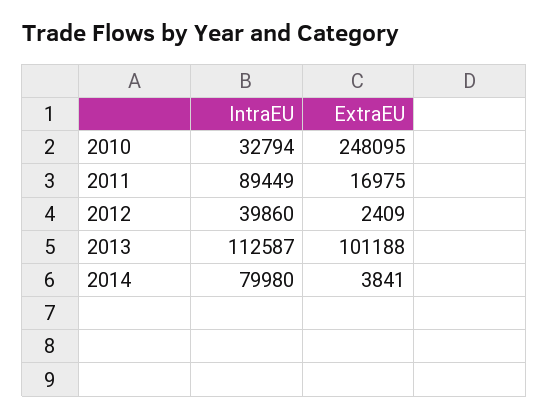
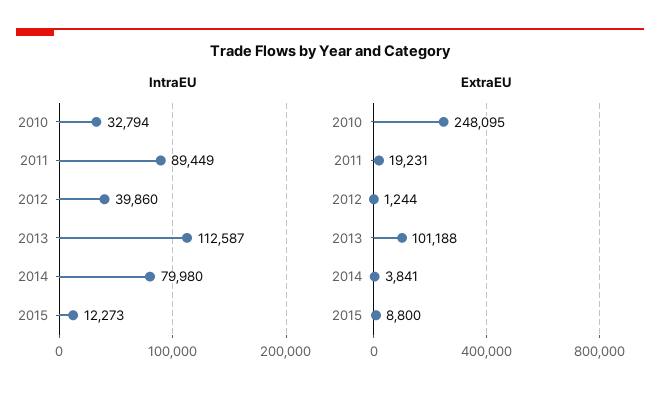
ExtraEU, 2011: 16975 -> 19231
ExtraEU, 2012: 2409 -> 1244
IntraEU, 2015: none -> 12273
ExtraEU, 2015: none -> 8800

